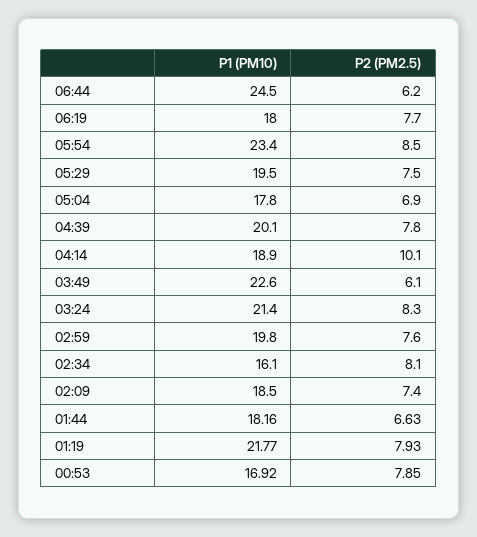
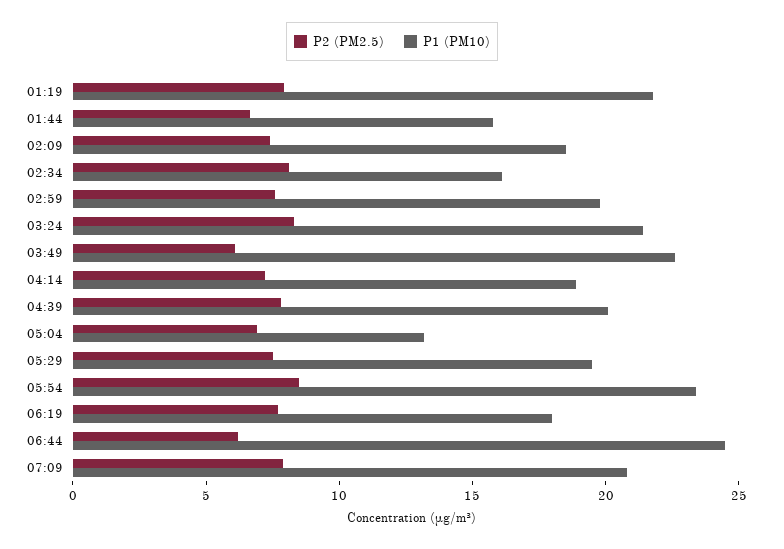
P1 (PM10), 05:04: 17.8 -> 13
P2 (PM2.5), 04:14: 10.1 -> 7
P1 (PM10), 01:44: 18.16 -> 16
P1 (PM10), 00:53: 16.92 -> none
P2 (PM2.5), 00:53: 7.85 -> none
P2 (PM2.5), 07:09: none -> 8
P1 (PM10), 07:09: none -> 21

